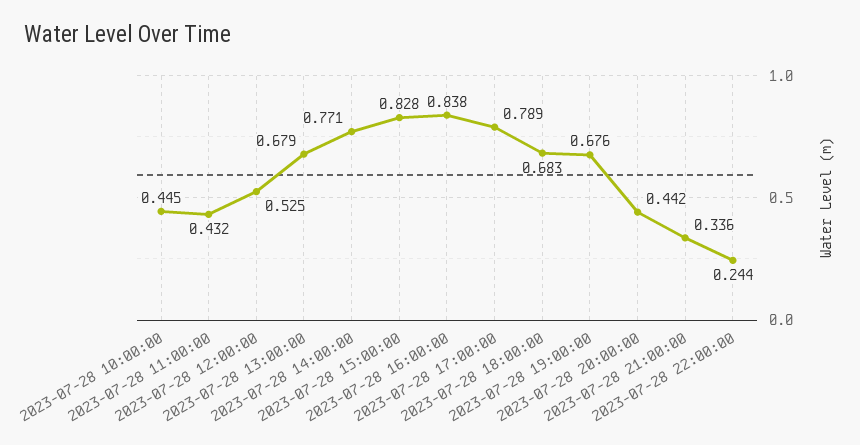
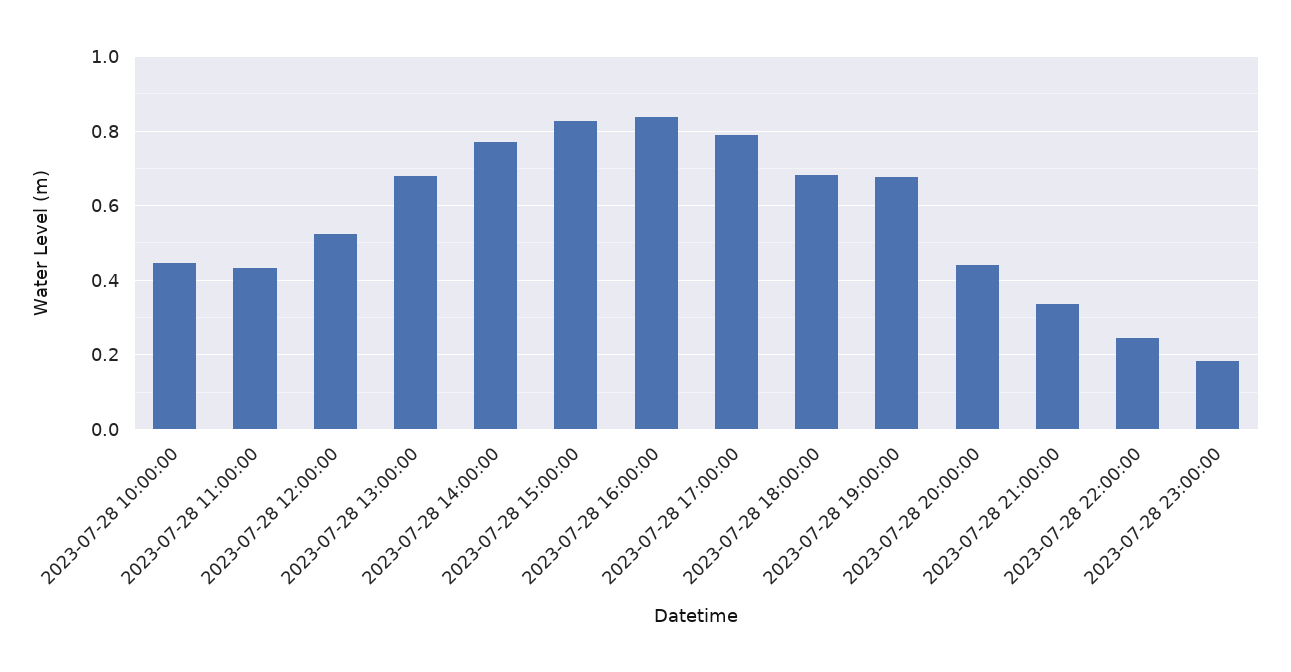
2023-07-28 23:00:00: none -> 0.18

